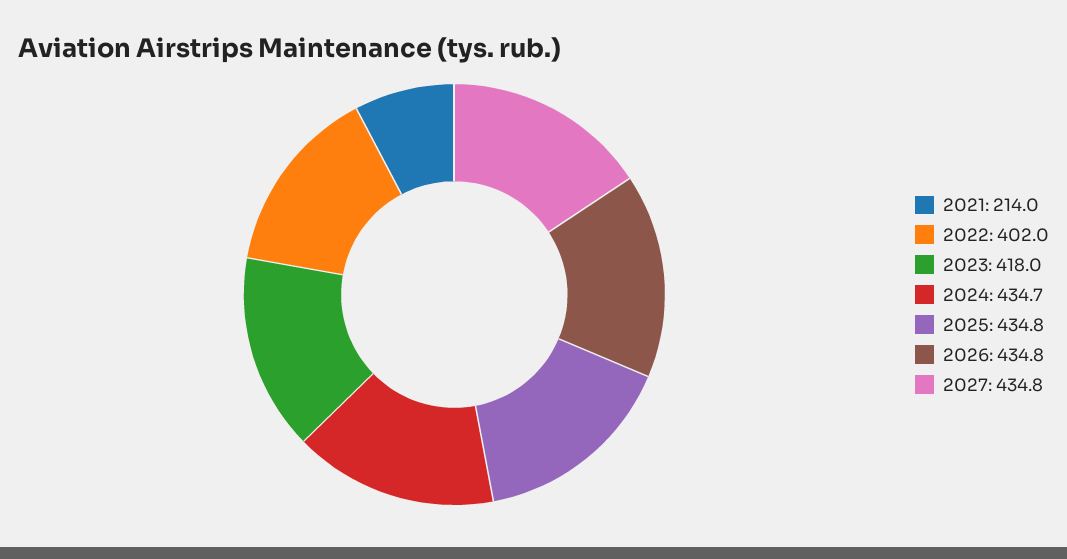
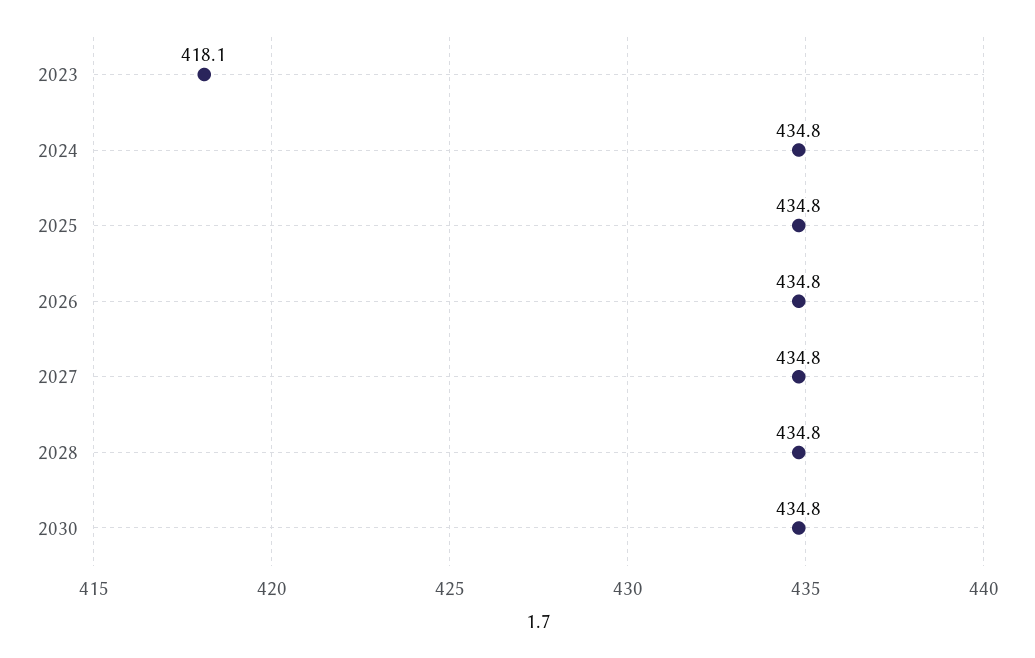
2021: 214 -> none
2022: 402 -> none
2023: 418 -> 418.1
2024: 434.7 -> 434.8
2028: none -> 434.8
2030: none -> 434.8

